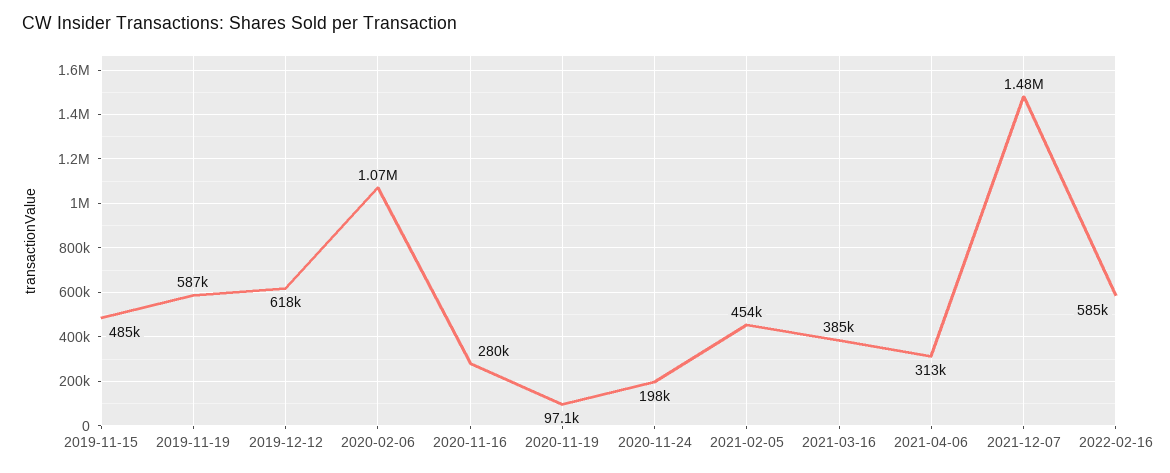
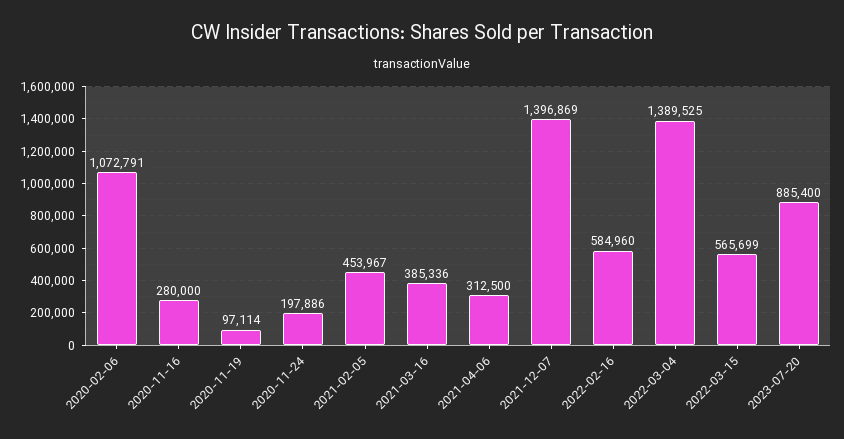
2019-11-15: 485000 -> none
2019-11-19: 587000 -> none
2019-12-12: 618000 -> none
2021-12-07: 1480000 -> 1396869
2022-03-04: none -> 1389525
2022-03-15: none -> 565699
2023-07-20: none -> 885400

